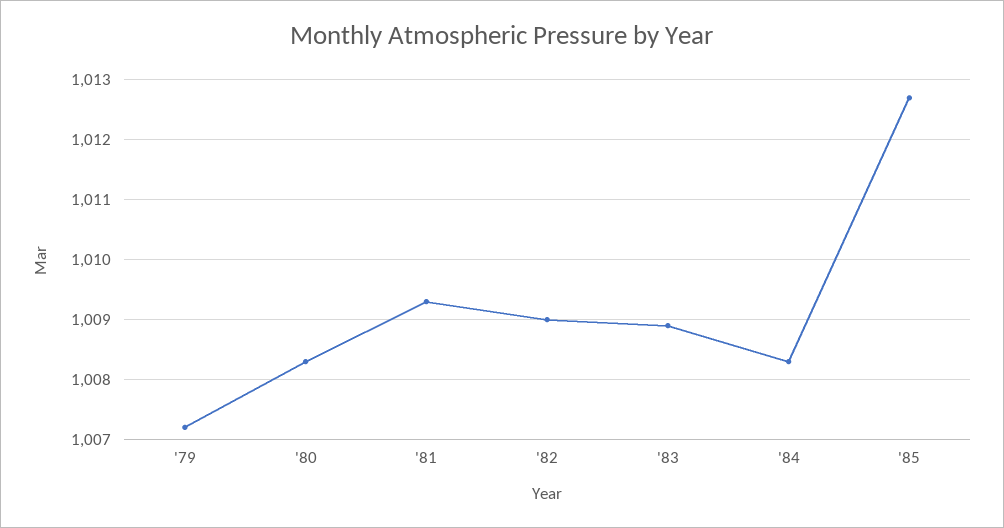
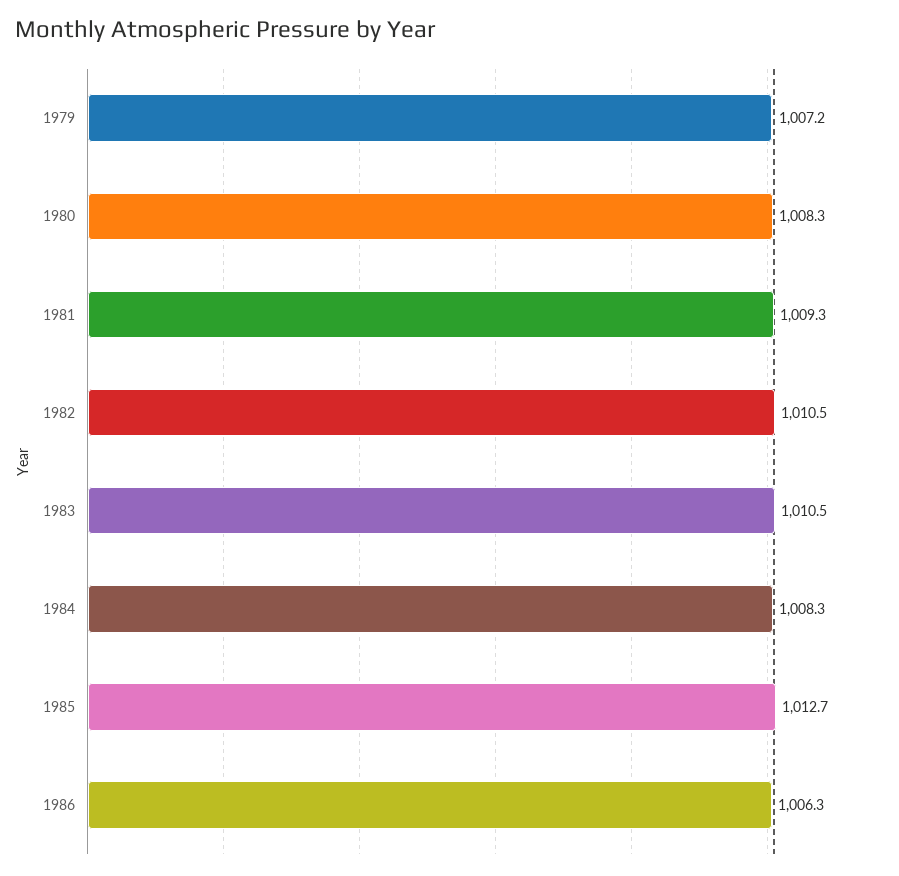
'82: 1009 -> 1010.5
'83: 1009 -> 1010.5
1986: none -> 1006.3

